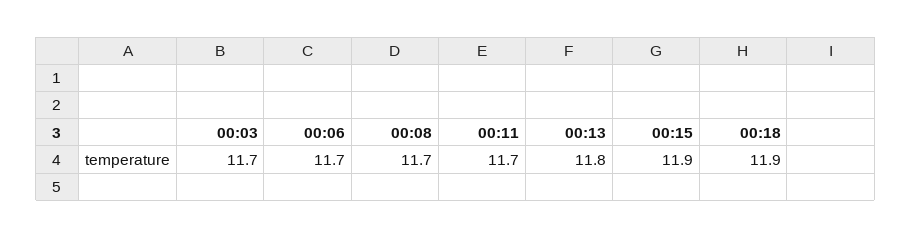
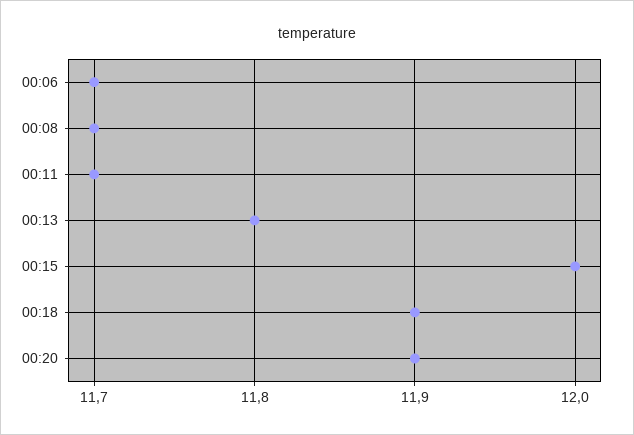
00:03: 11.7 -> none
00:15: 11.9 -> 12
00:20: none -> 11.9

